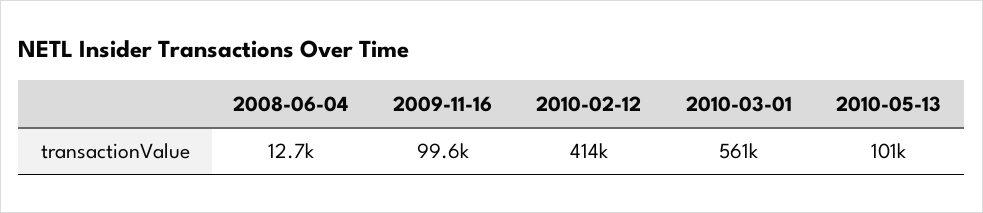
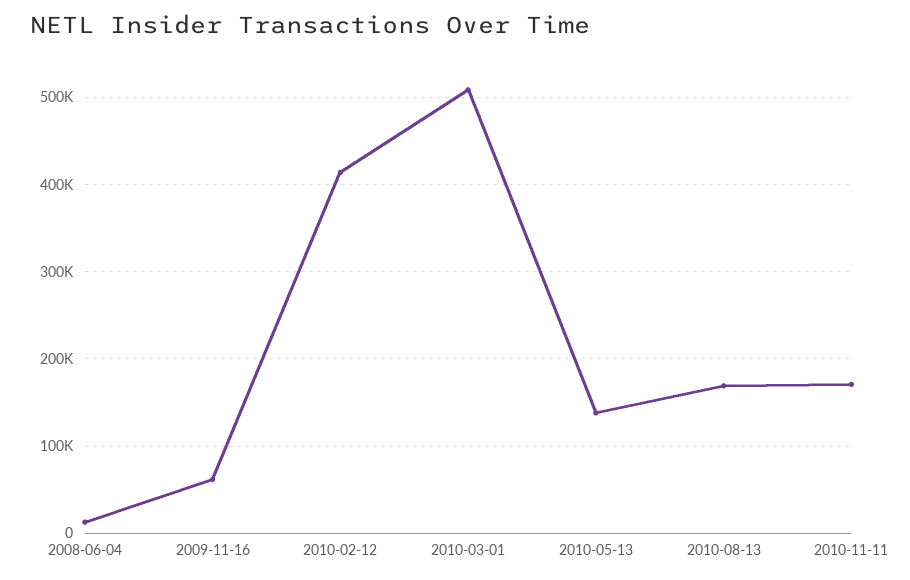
2009-11-16: 99600 -> 60000
2010-03-01: 561000 -> 510000
2010-05-13: 101000 -> 140000
2010-08-13: none -> 170000
2010-11-11: none -> 170000

